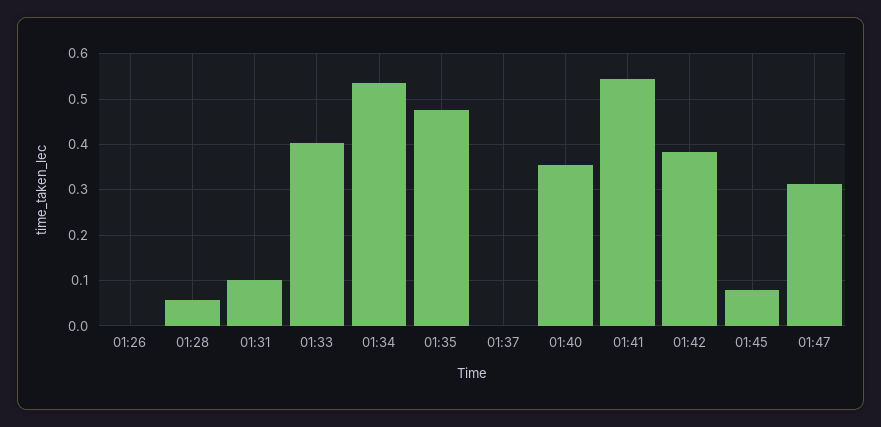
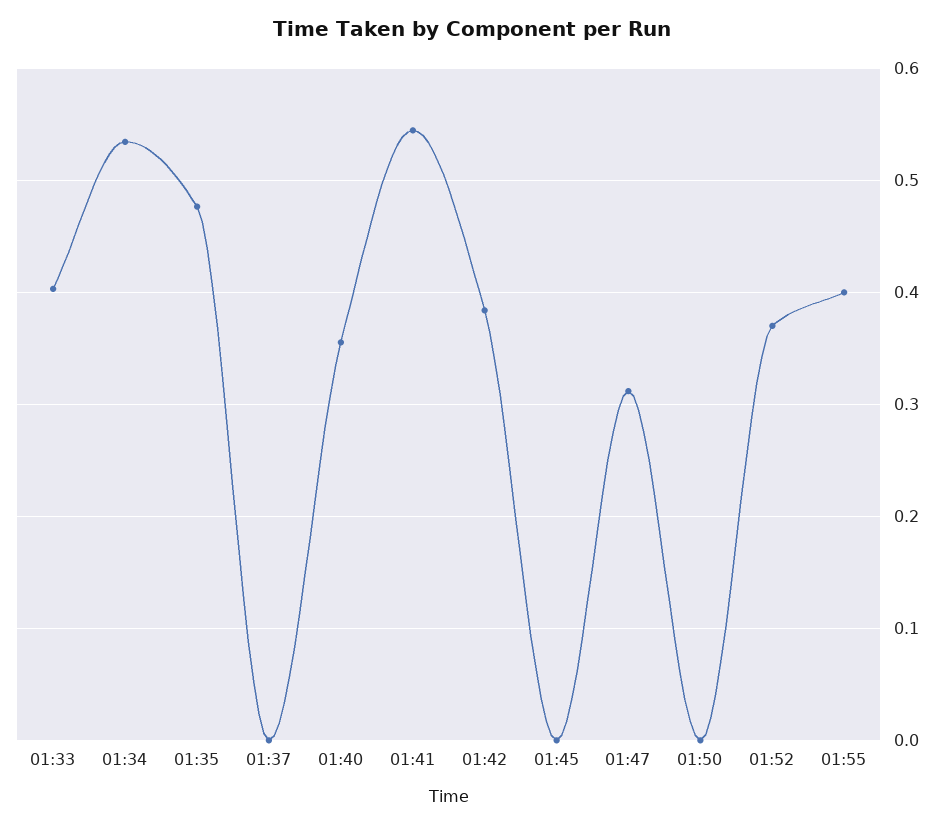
01:26: 0 -> none
01:28: 0.06 -> none
01:31: 0.1 -> none
01:45: 0.08 -> 0
01:50: none -> 0
01:52: none -> 0.37
01:55: none -> 0.4

